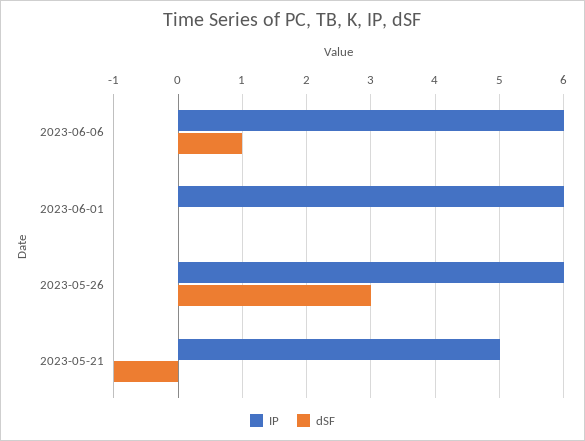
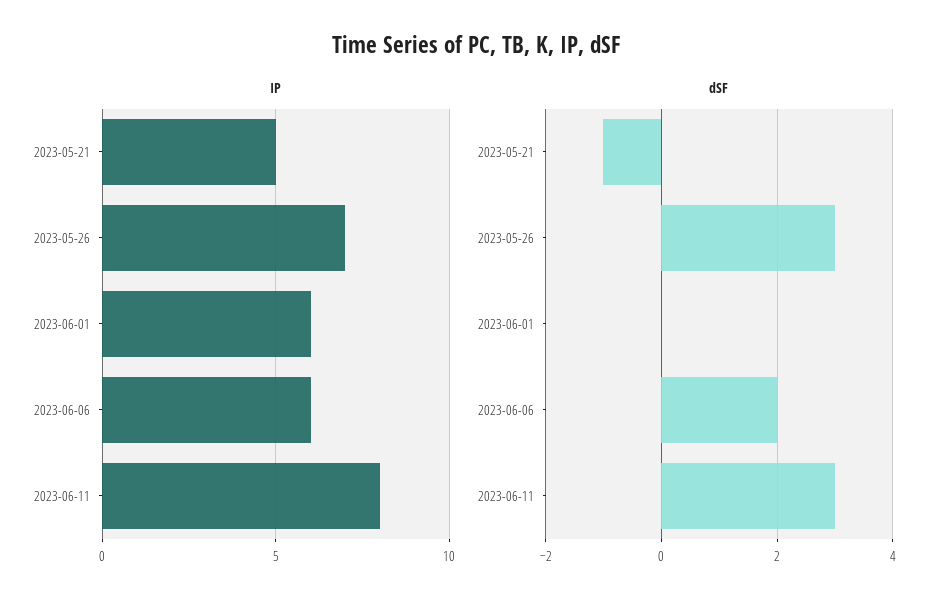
dSF, 2023-06-06: 1 -> 2
IP, 2023-05-26: 6 -> 7
IP, 2023-06-11: none -> 8
dSF, 2023-06-11: none -> 3

